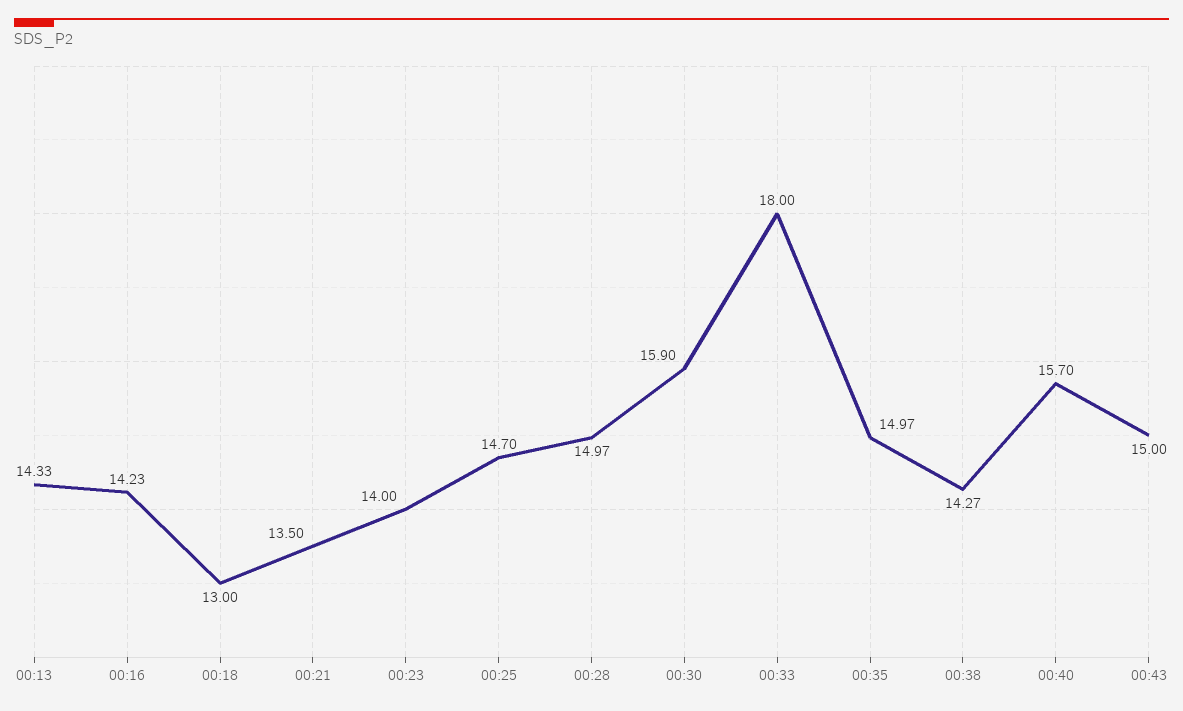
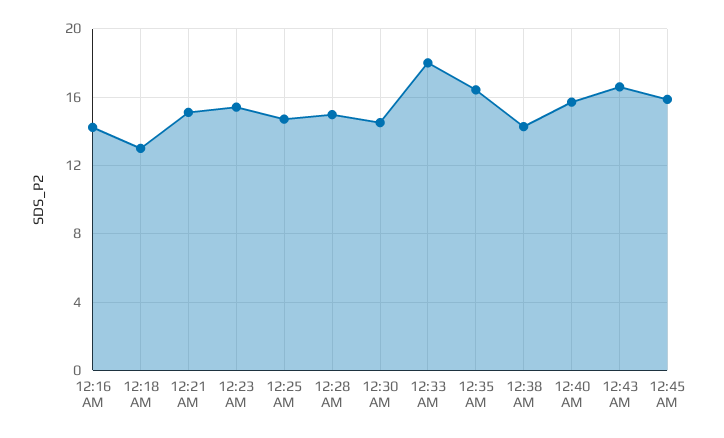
00:13: 14.33 -> none
00:21: 13.5 -> 15
00:23: 14 -> 15.5
00:30: 15.9 -> 14.5
00:35: 14.97 -> 16.5
00:43: 15 -> 16.5
12:45 AM: none -> 16

